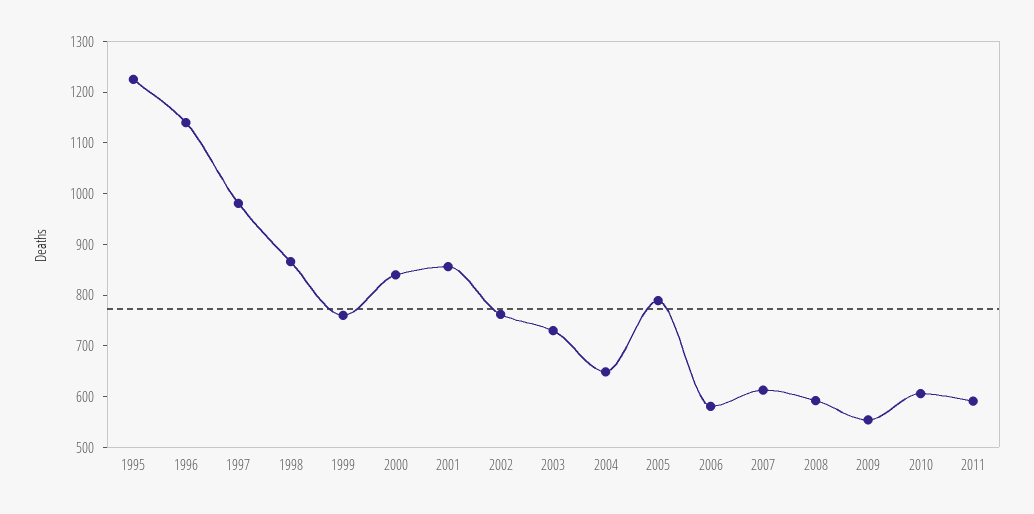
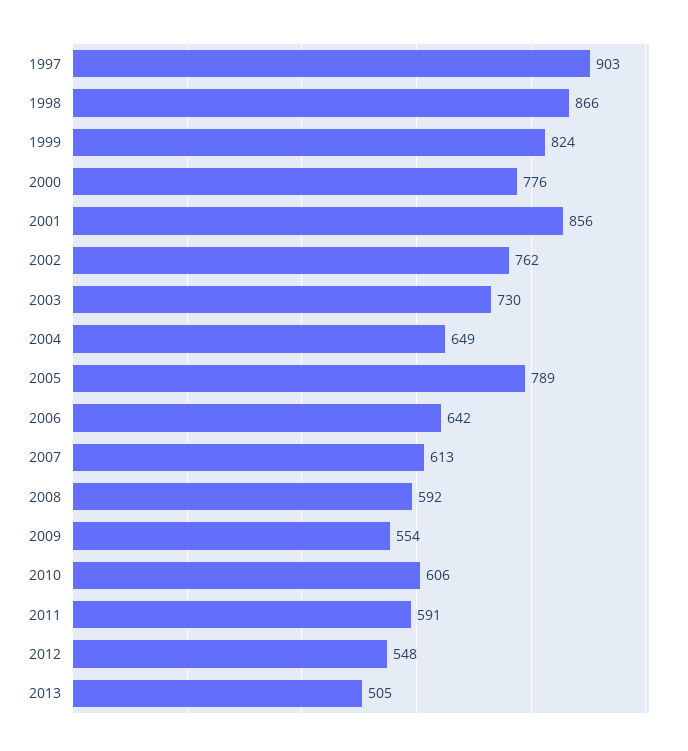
1995: 1220 -> none
1996: 1140 -> none
1997: 980 -> 903
1999: 760 -> 824
2000: 840 -> 776
2006: 580 -> 642
2012: none -> 548
2013: none -> 505

